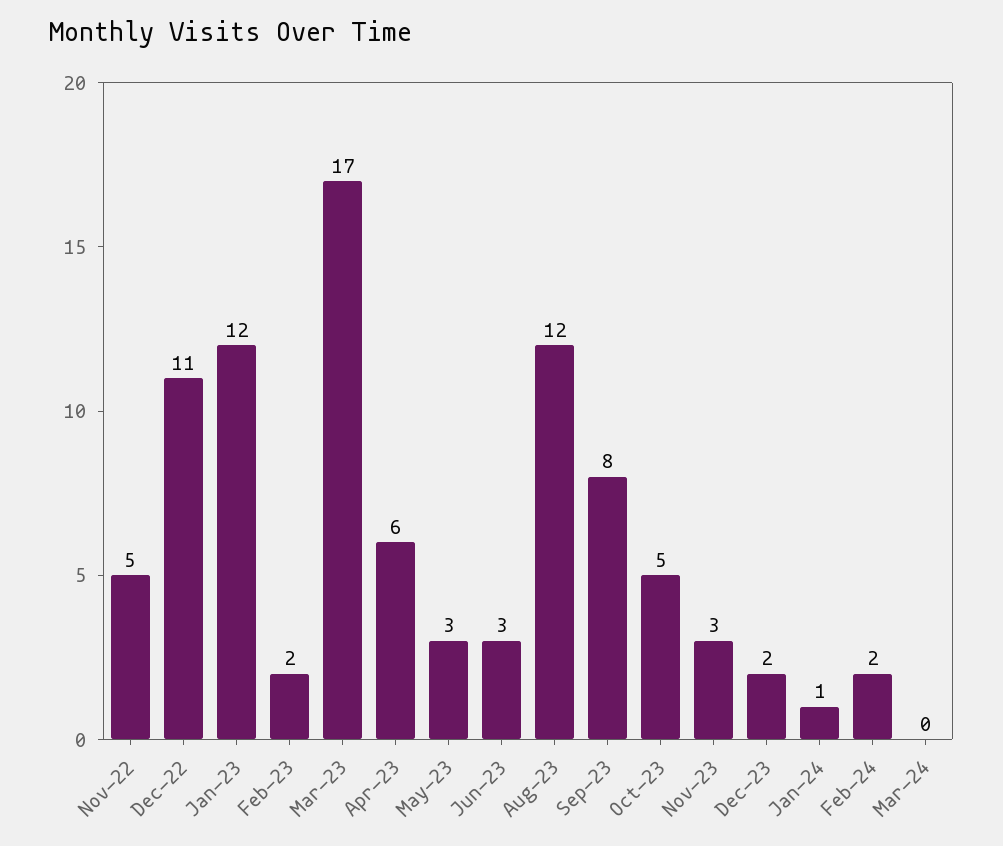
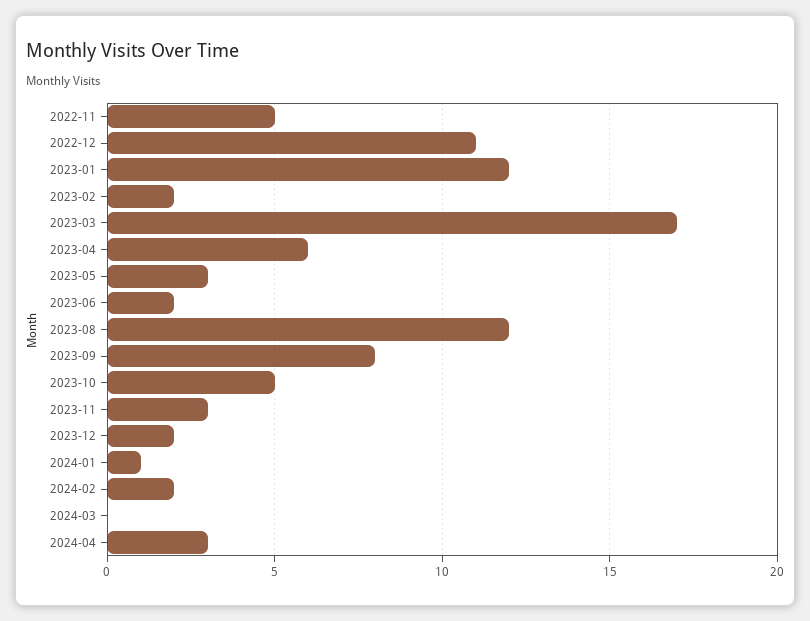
Jun-23: 3 -> 2
2024-04: none -> 3

